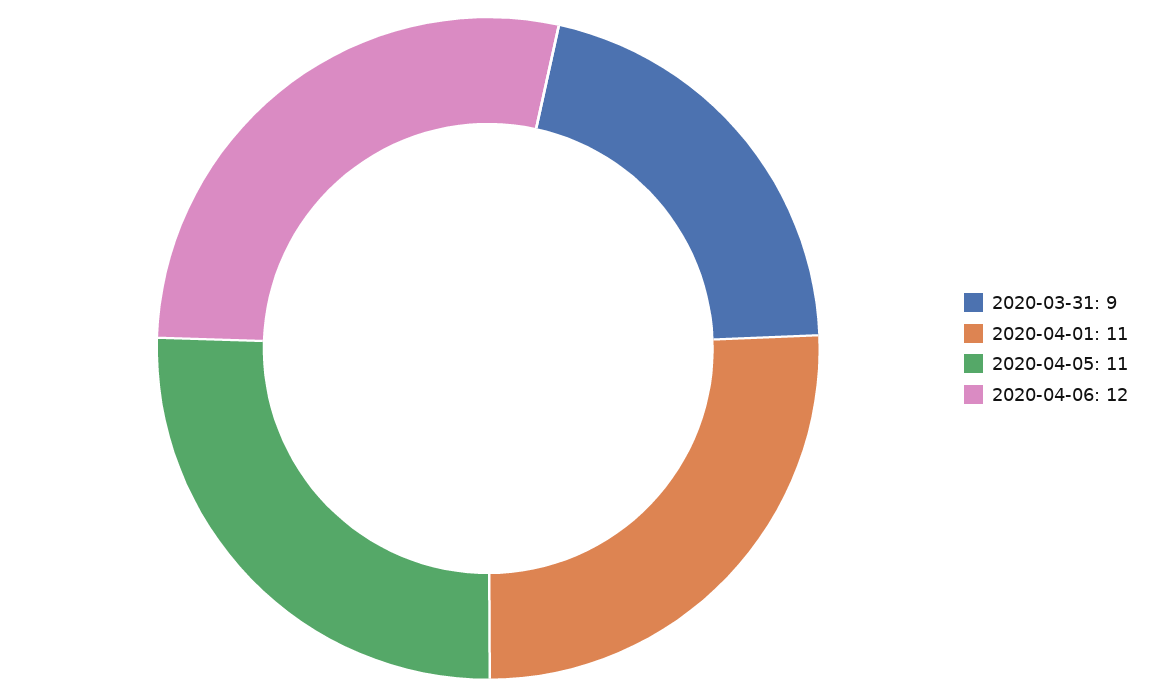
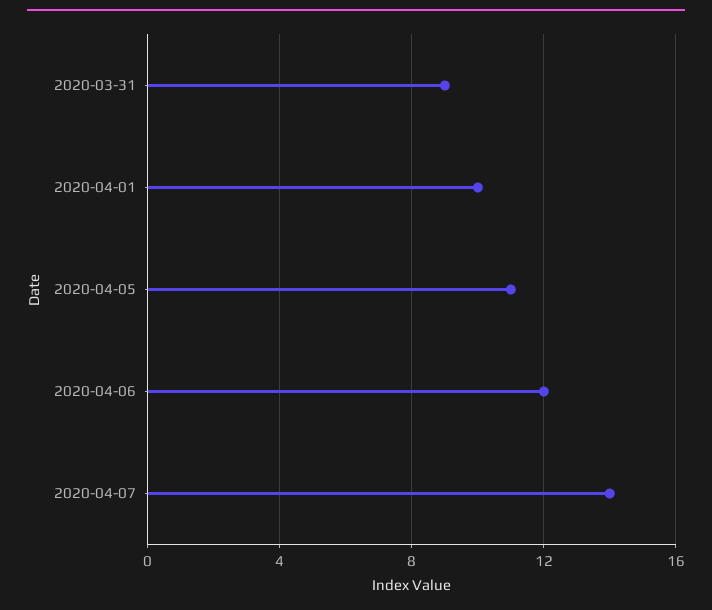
2020-04-01: 11 -> 10
2020-04-07: none -> 14

